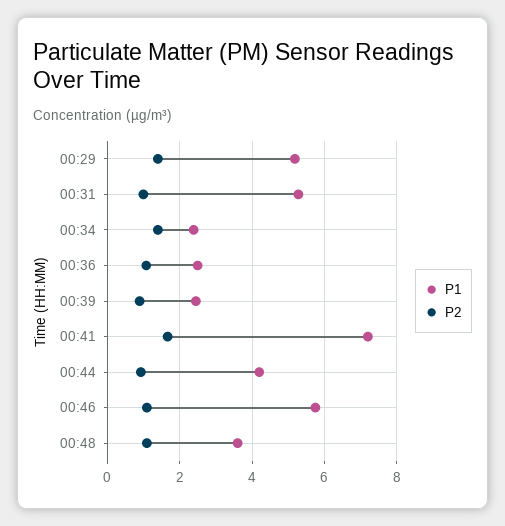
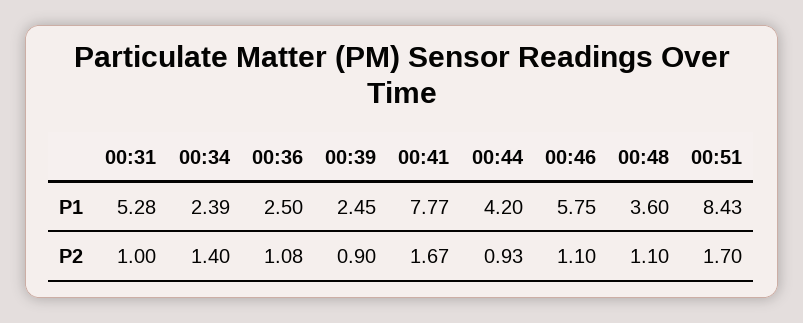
P1, 00:29: 5.2 -> none
P2, 00:29: 1.4 -> none
P1, 00:41: 7.2 -> 7.77
P1, 00:51: none -> 8.43
P2, 00:51: none -> 1.7

